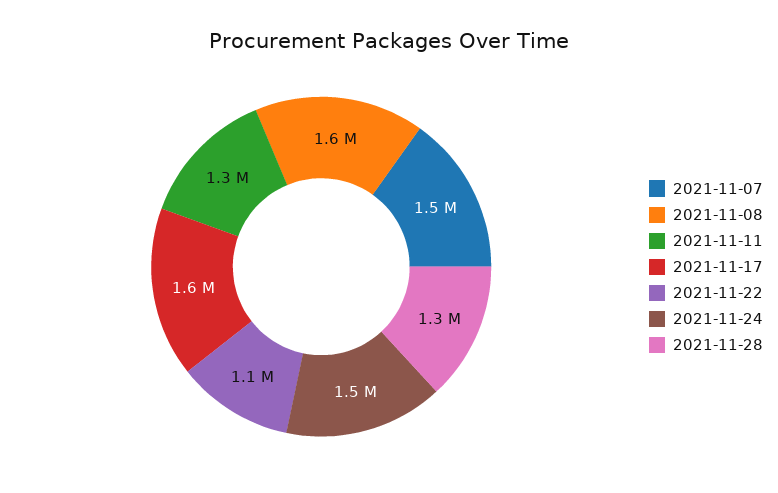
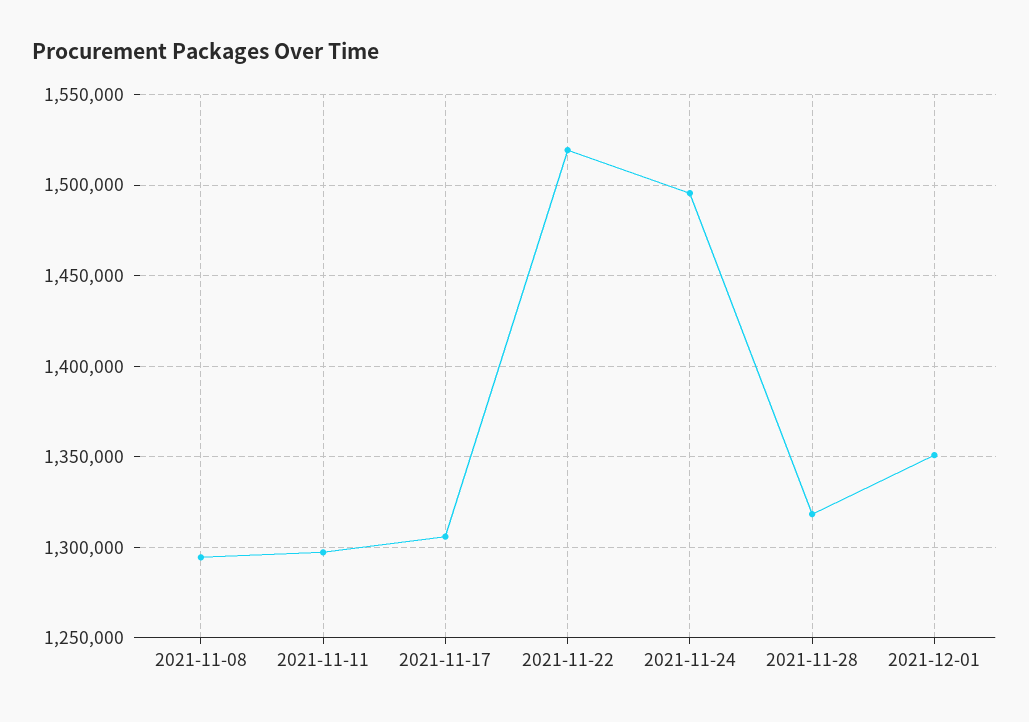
2021-11-07: 1500000 -> none
2021-11-08: 1600000 -> 1295000
2021-11-17: 1600000 -> 1305000
2021-11-22: 1100000 -> 1520000
2021-12-01: none -> 1350000

